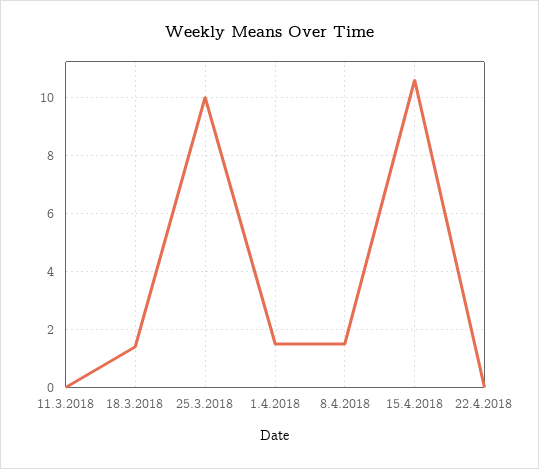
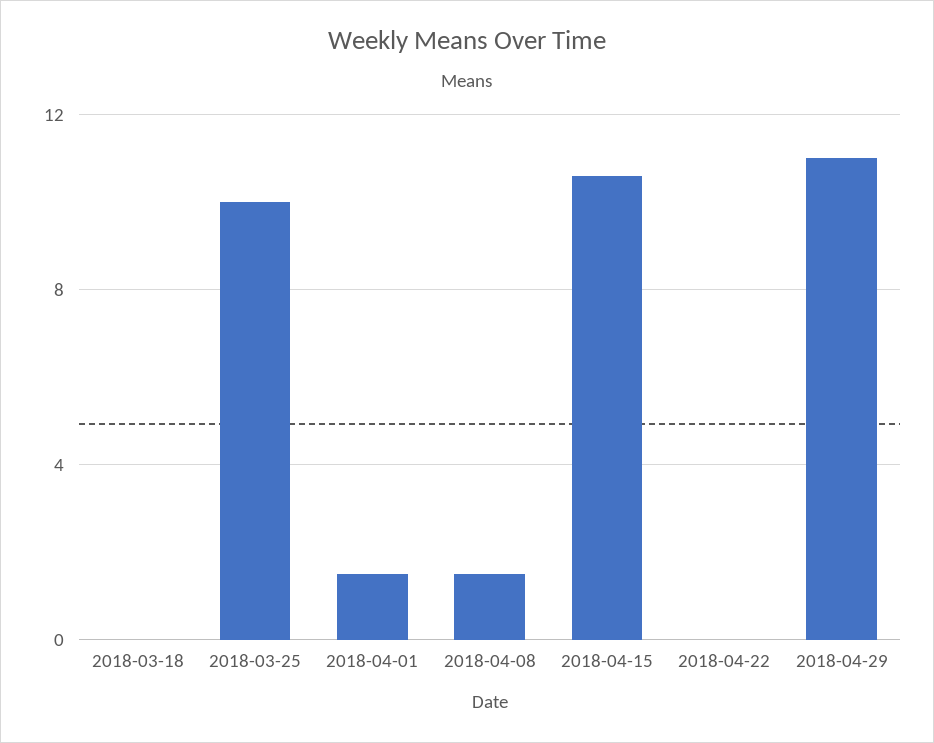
11.3.2018: 0 -> none
18.3.2018: 1.5 -> 0
2018-04-29: none -> 11

